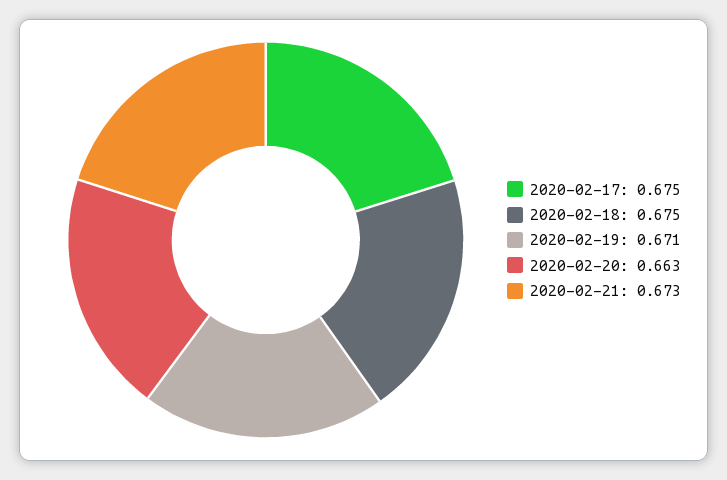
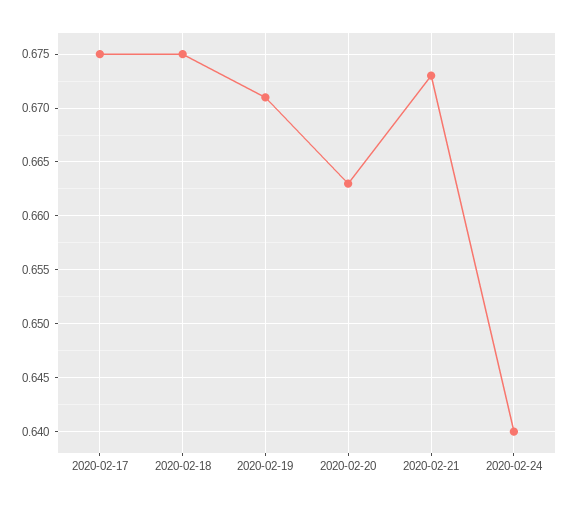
2020-02-24: none -> 0.64

